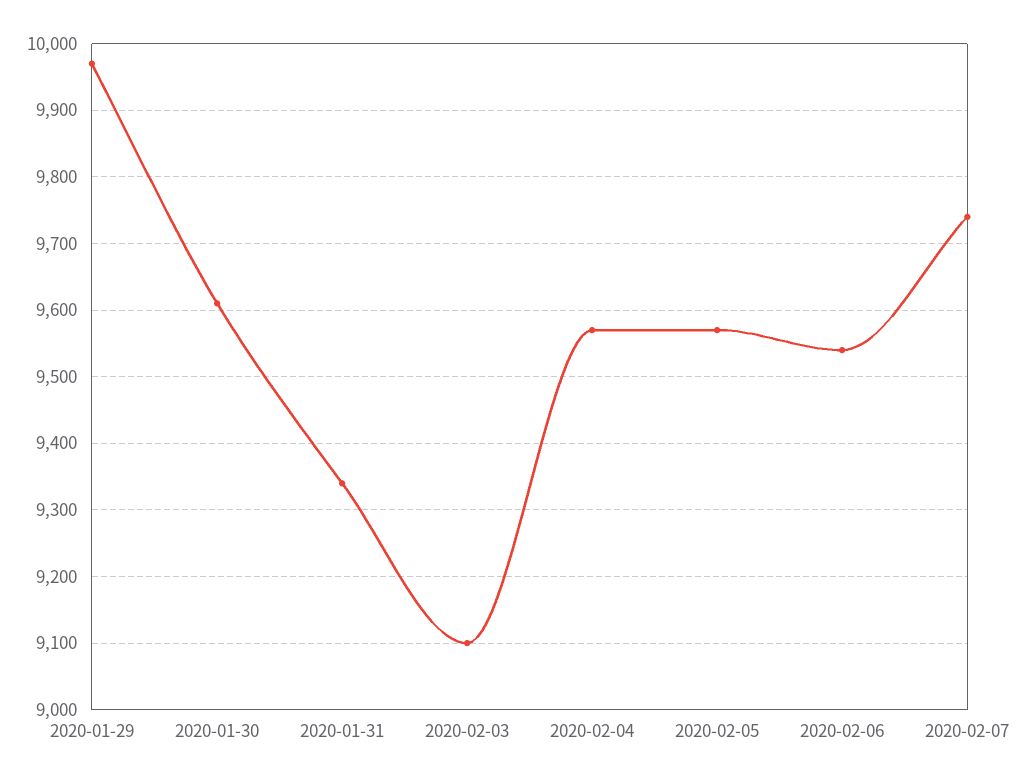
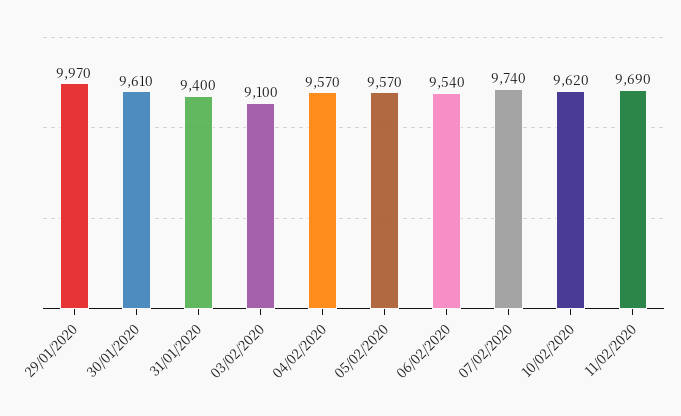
2020-01-31: 9340 -> 9400
10/02/2020: none -> 9620
11/02/2020: none -> 9690

